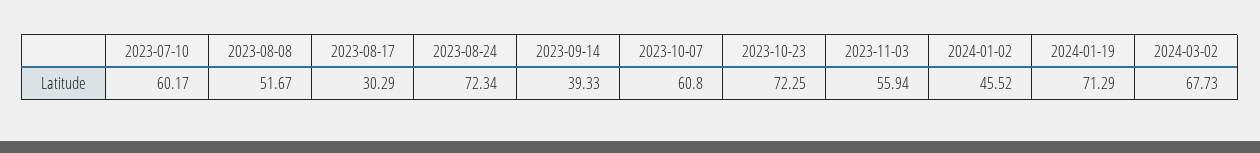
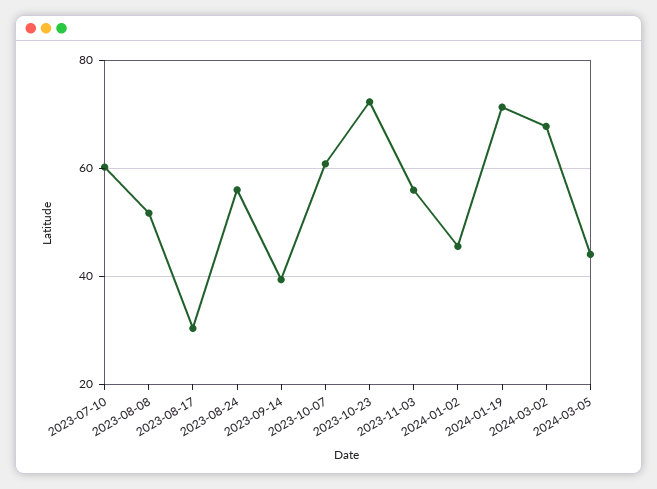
2023-08-24: 72.34 -> 56
2024-03-05: none -> 44

